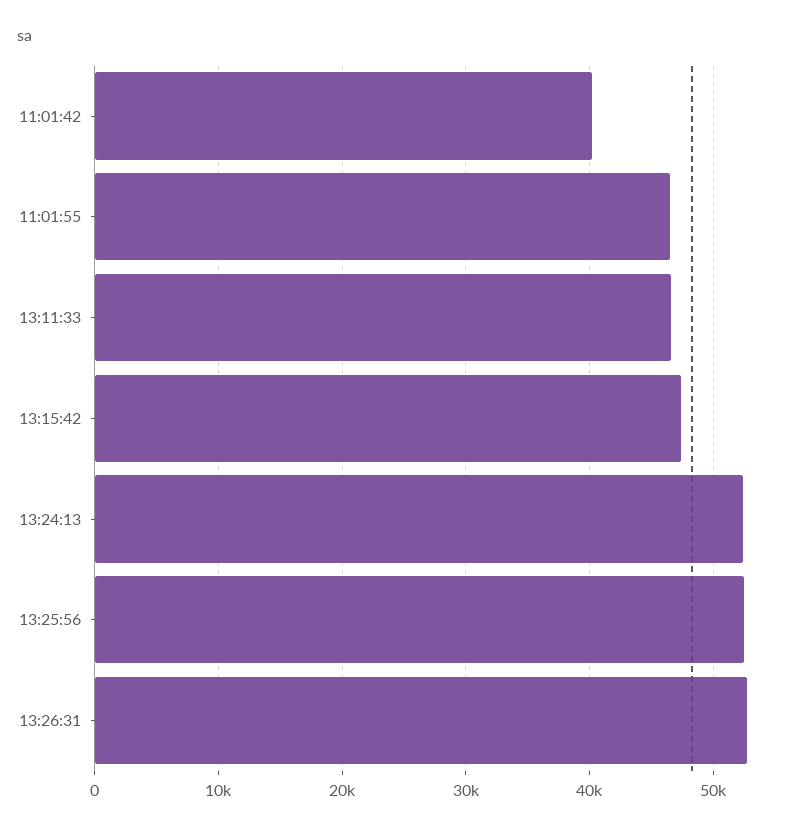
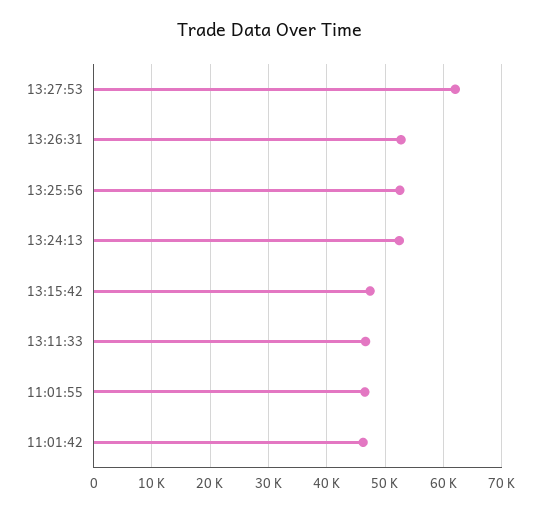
11:01:42: 40000 -> 46000
13:27:53: none -> 62000

